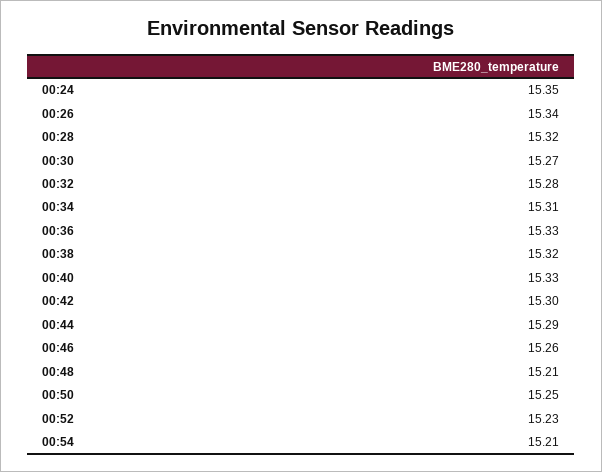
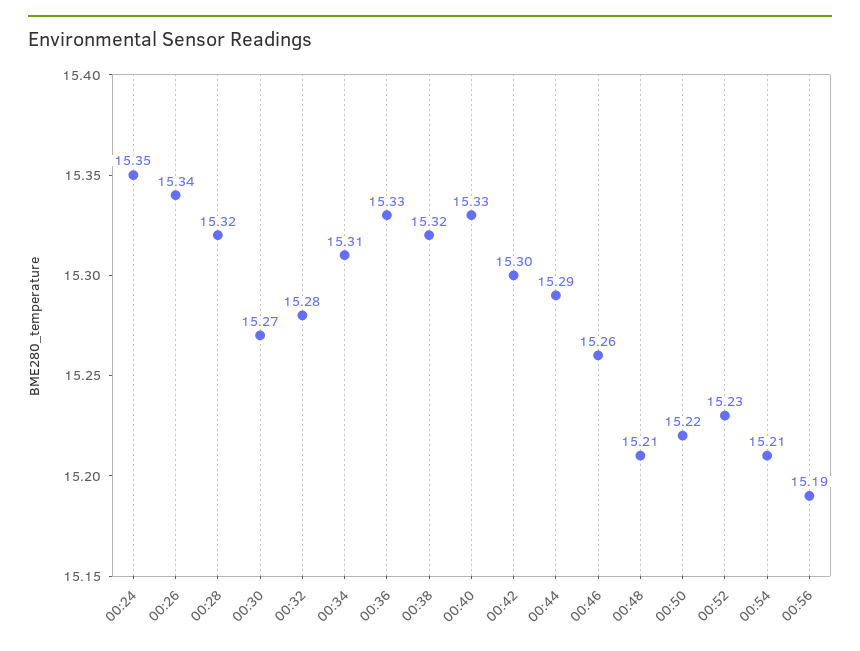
00:50: 15.25 -> 15.22
00:56: none -> 15.19

